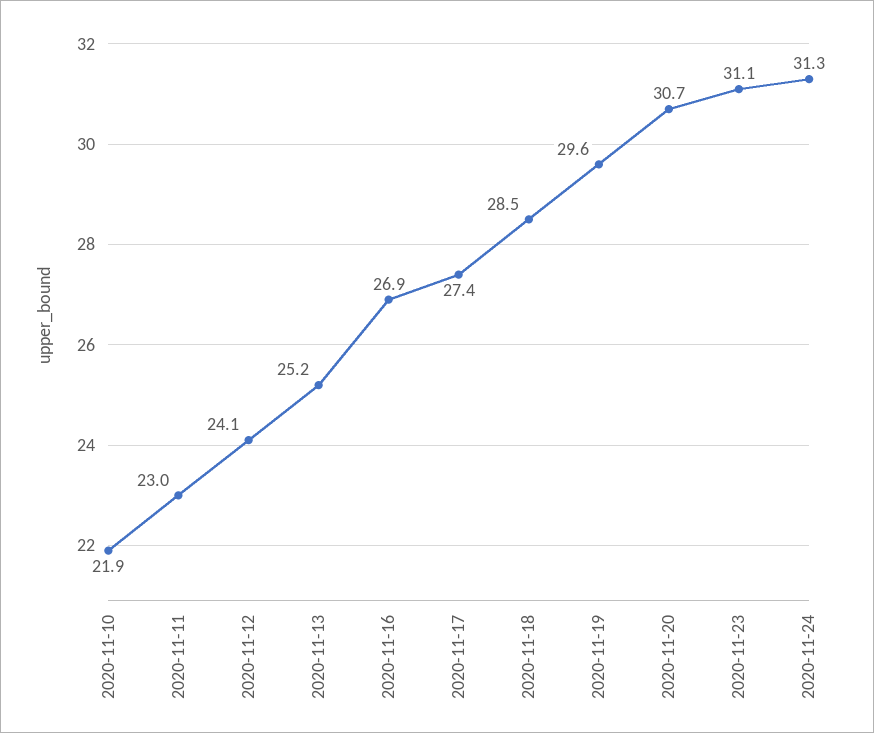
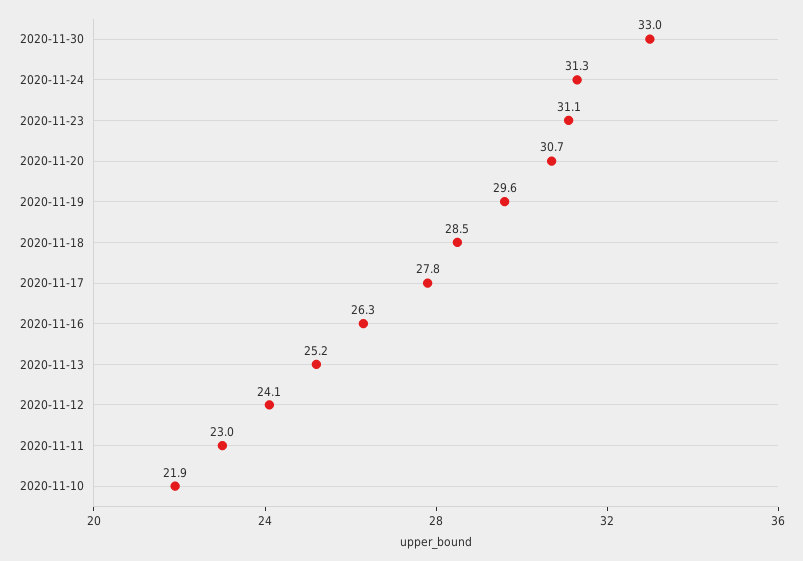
2020-11-16: 26.9 -> 26.3
2020-11-17: 27.4 -> 27.8
2020-11-30: none -> 33

